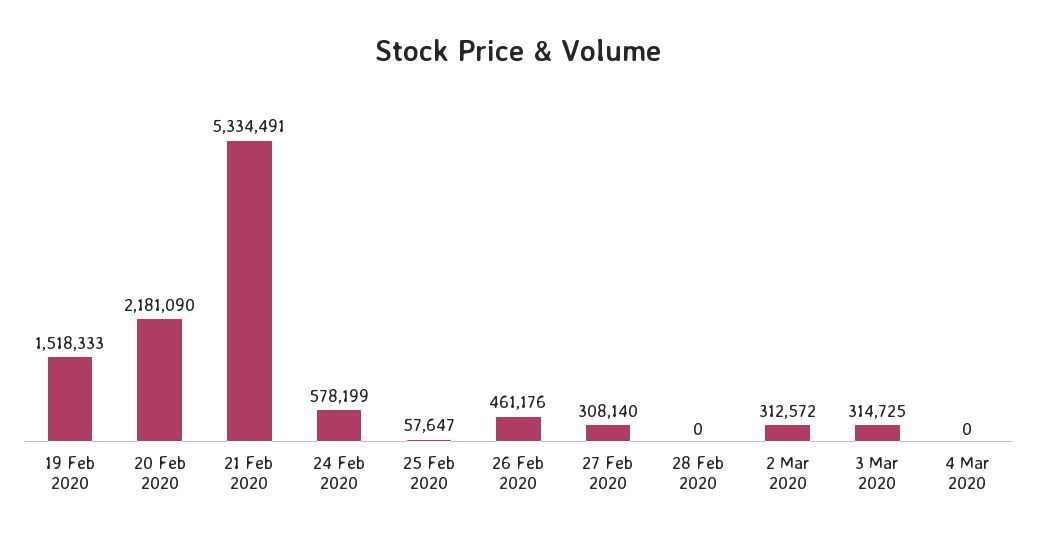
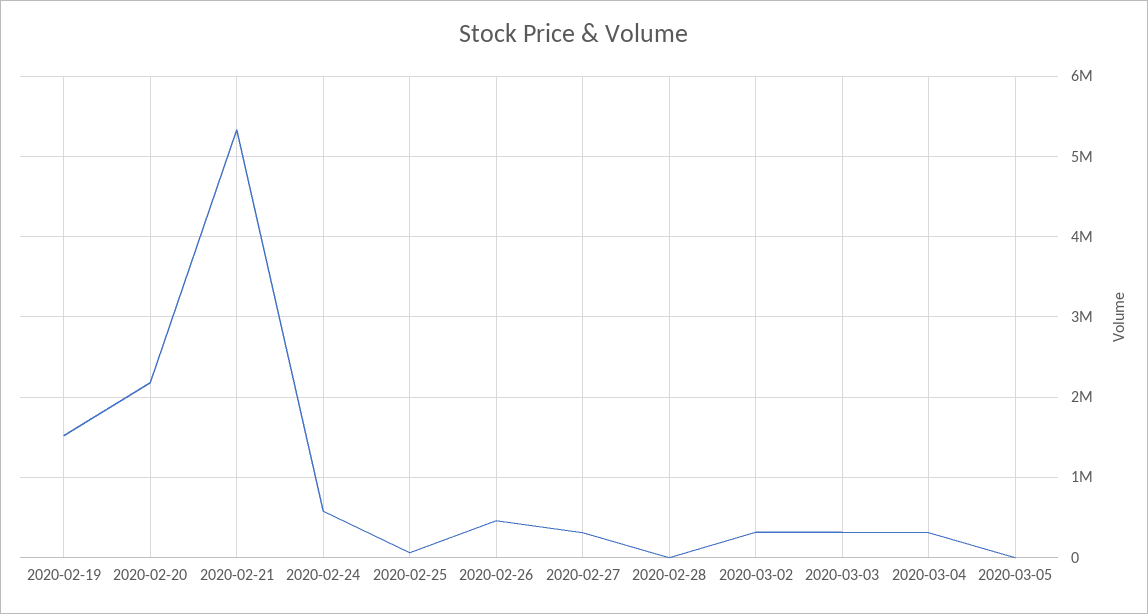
4 Mar 2020: 0 -> 300000
2020-03-05: none -> 0

